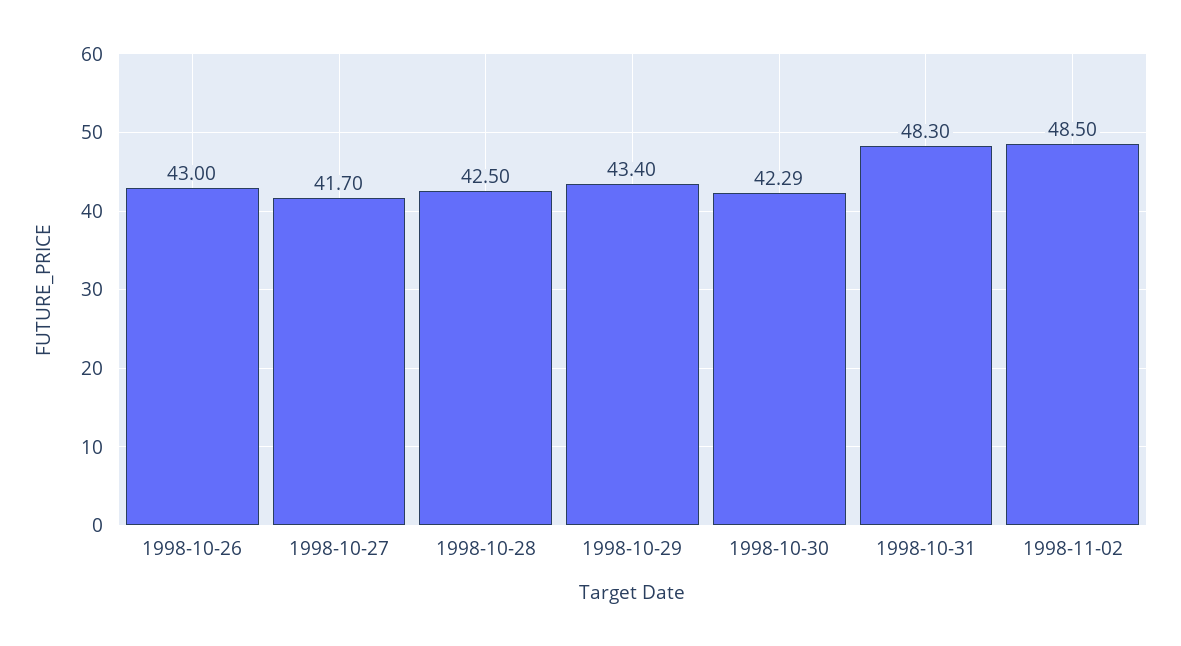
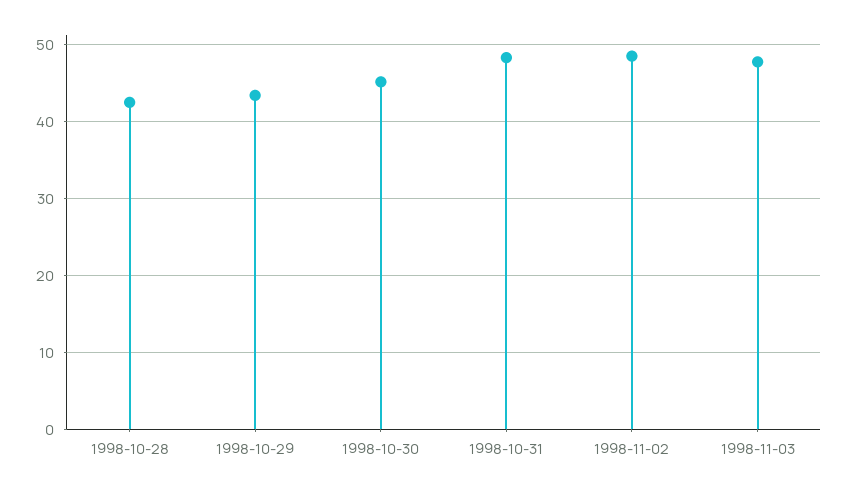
1998-10-26: 43 -> none
1998-10-27: 41.7 -> none
1998-10-30: 42.29 -> 45
1998-11-03: none -> 48

